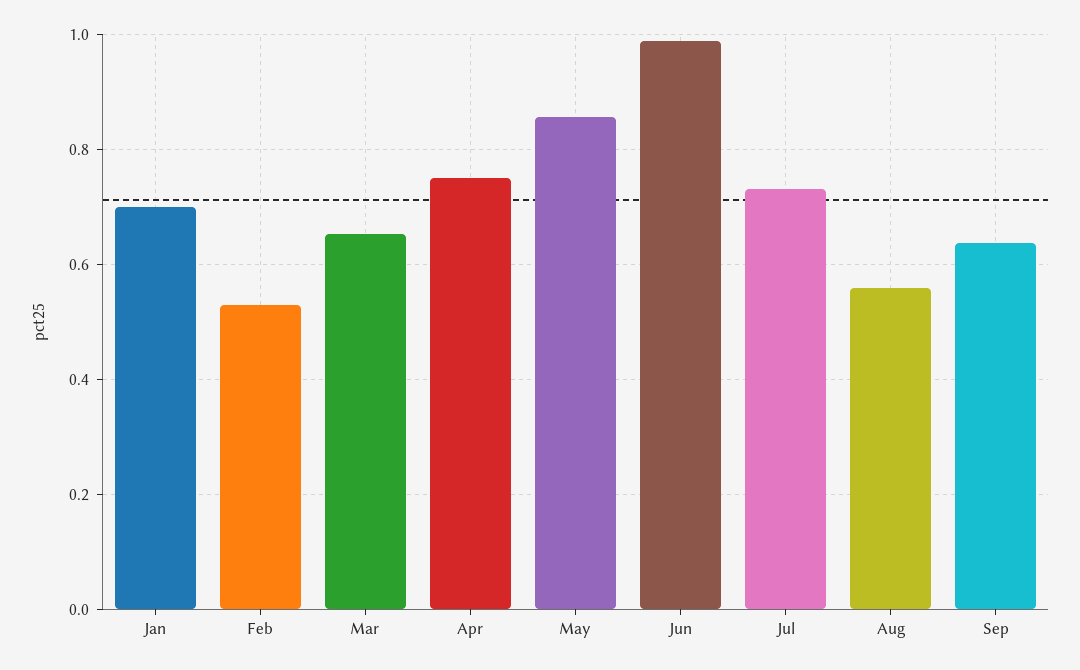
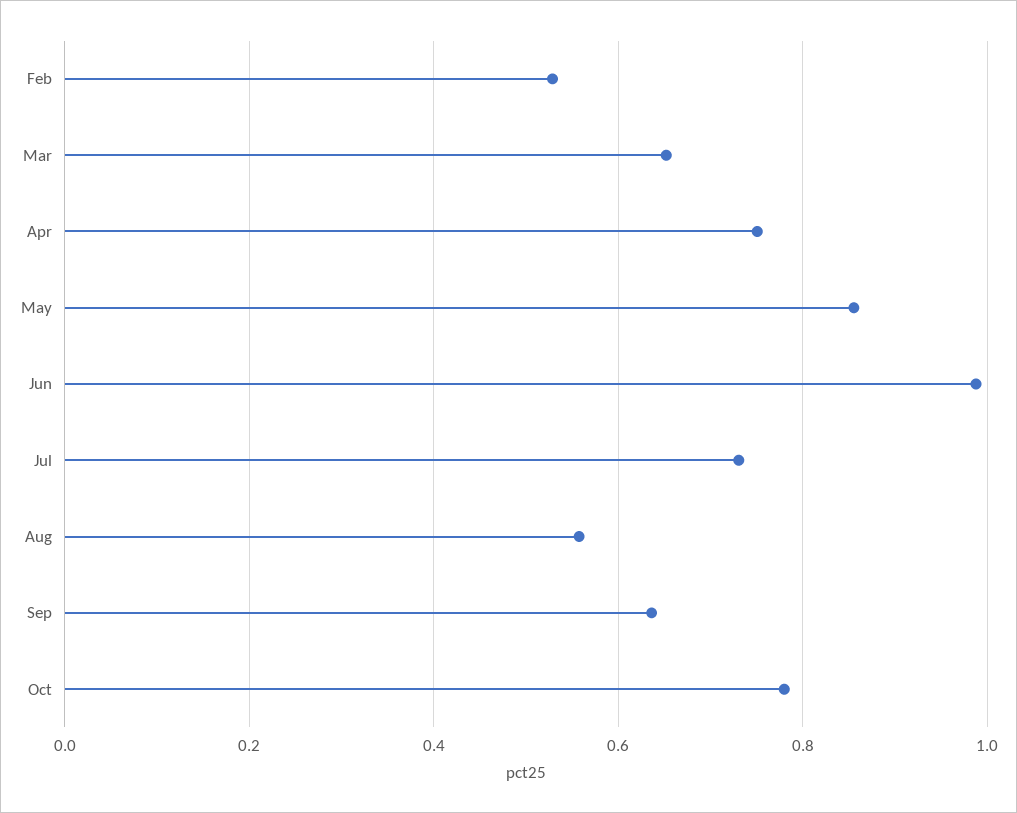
Jan: 0.7 -> none
Oct: none -> 0.78

